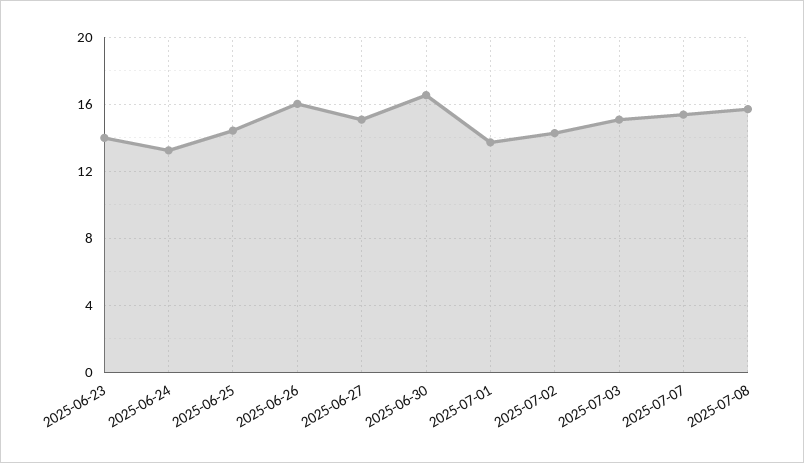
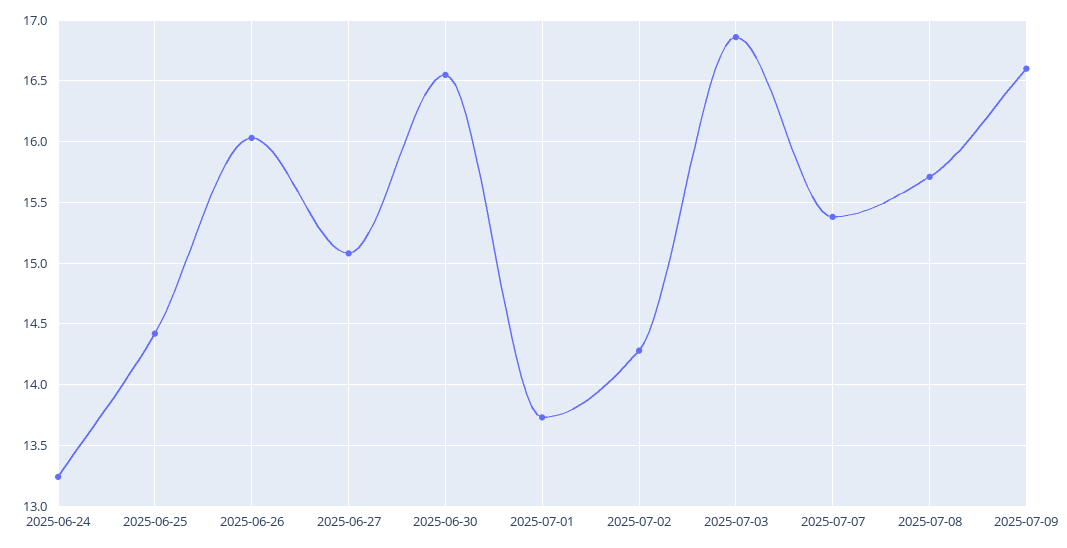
2025-06-23: 14 -> none
2025-07-03: 15 -> 16.85
2025-07-09: none -> 16.6

